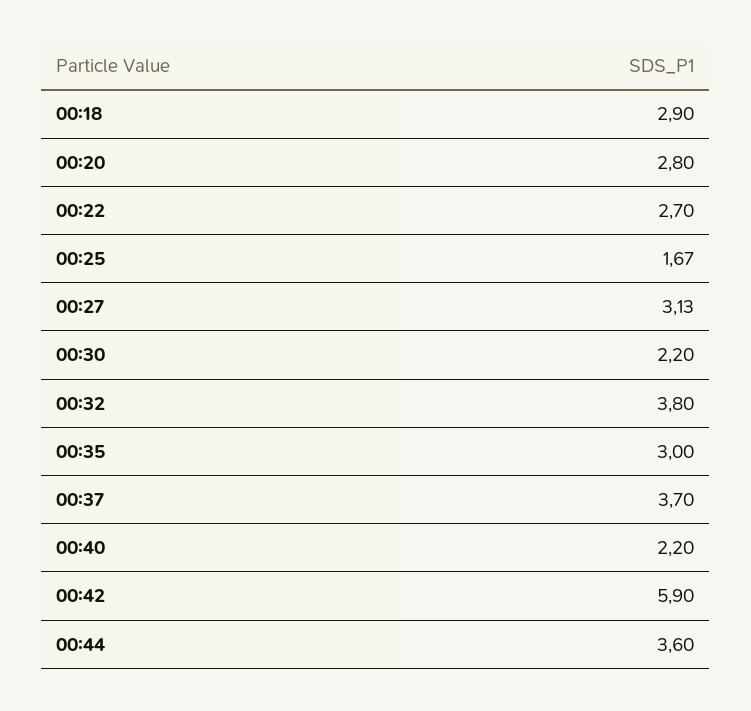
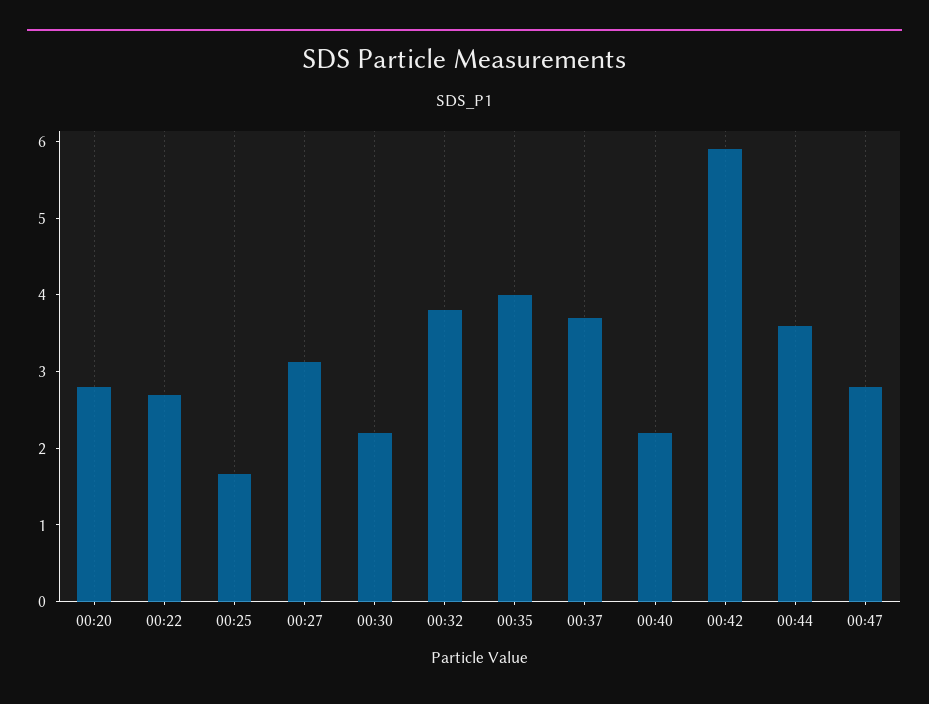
00:18: 2.9 -> none
00:35: 3 -> 4
00:47: none -> 2.8

